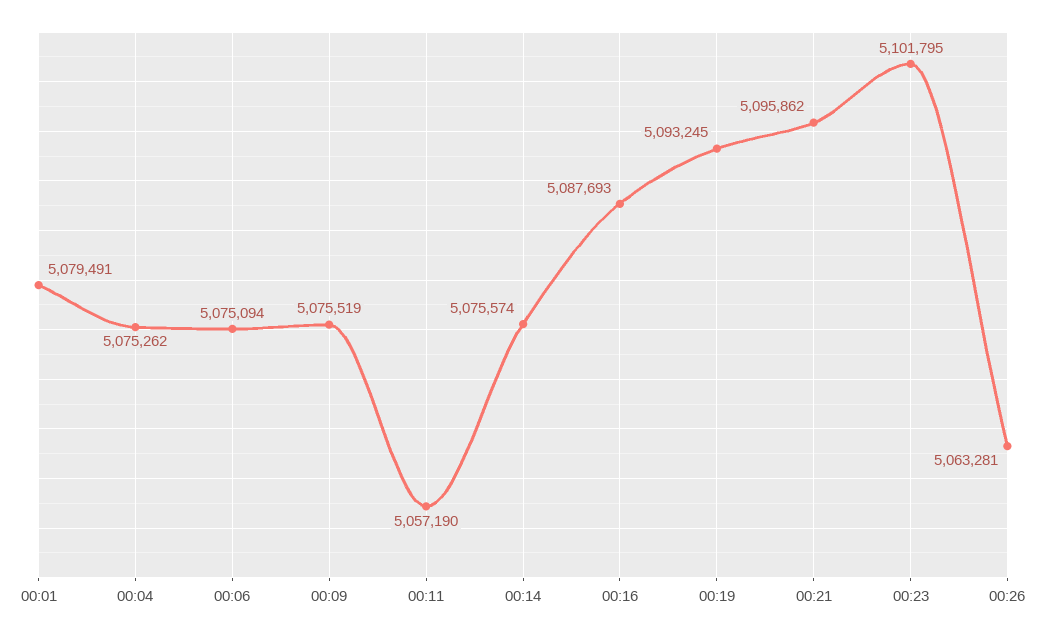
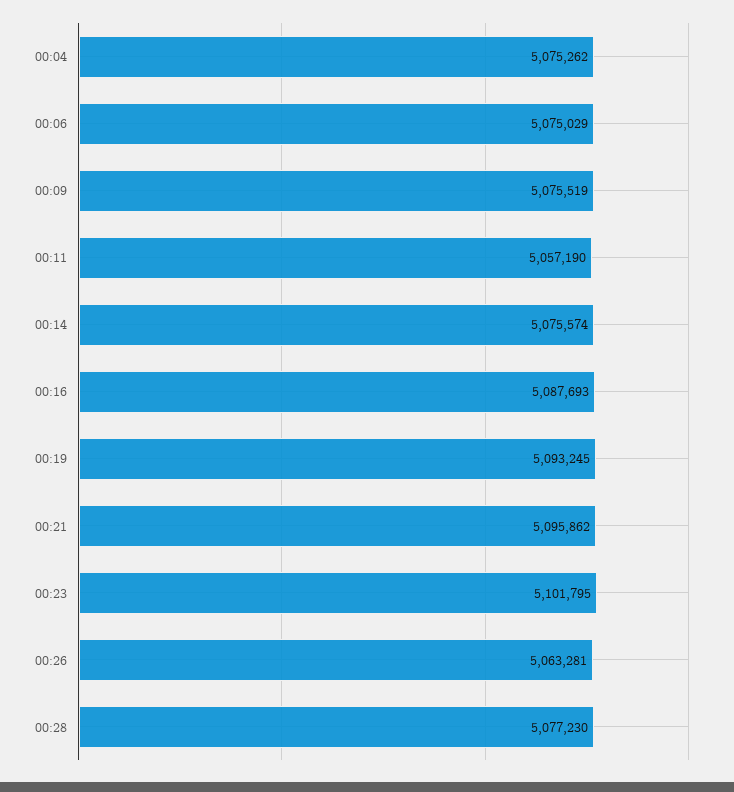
00:01: 5079491 -> none
00:06: 5075094 -> 5075029
00:28: none -> 5077230

